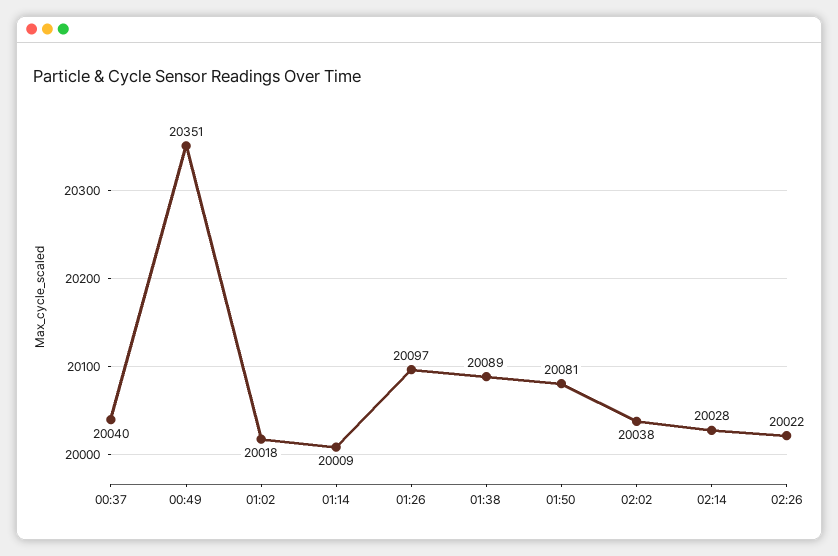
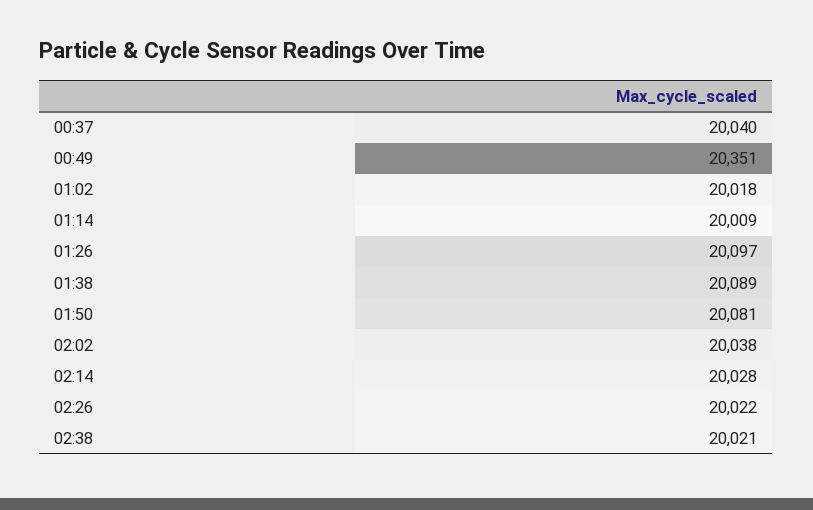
02:38: none -> 20021

